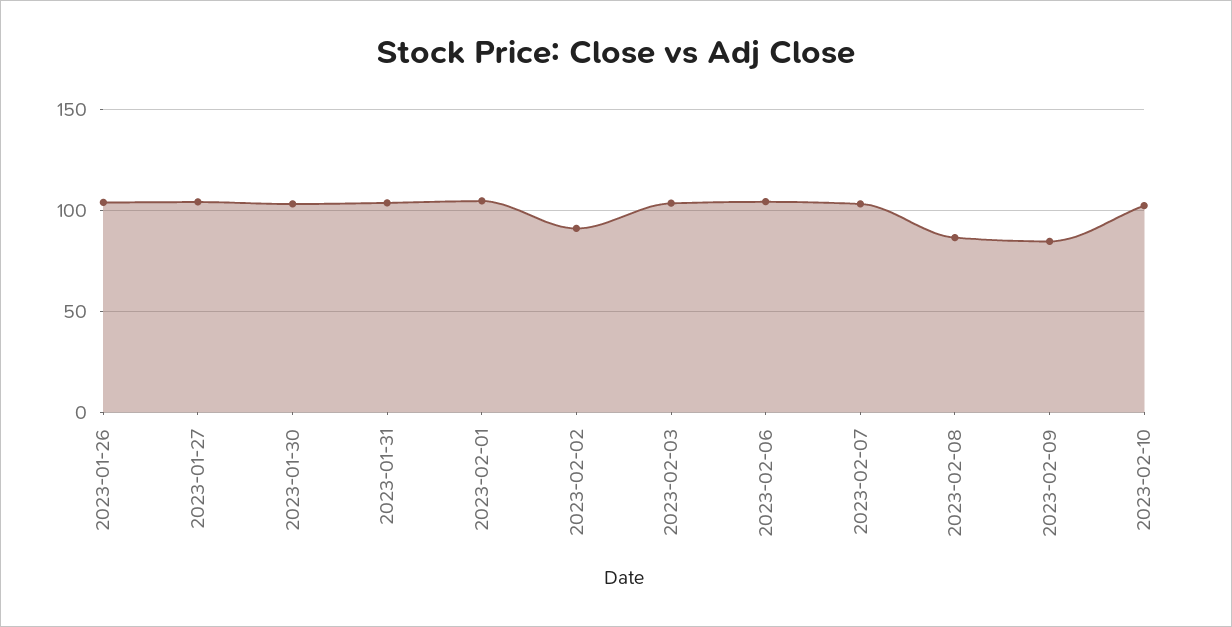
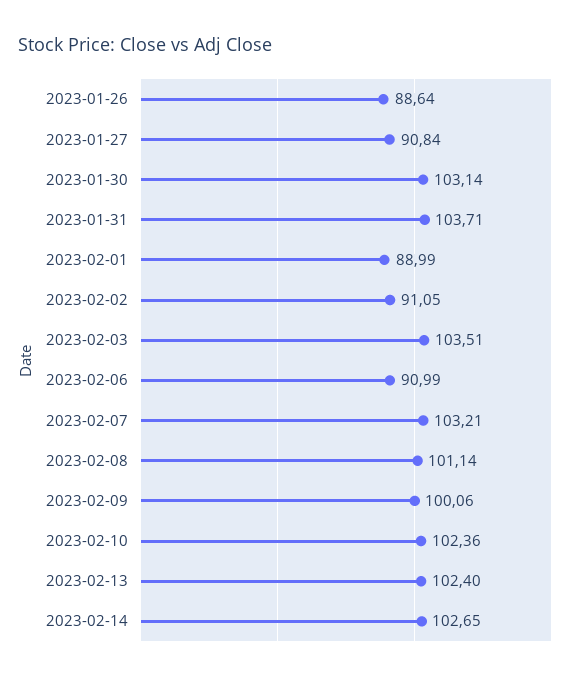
2023-01-26: 105 -> 88.64
2023-01-27: 105 -> 90.84
2023-02-01: 105 -> 88.99
2023-02-06: 105 -> 90.99
2023-02-08: 85 -> 101.14
2023-02-09: 85 -> 100.06
2023-02-13: none -> 102.4
2023-02-14: none -> 102.65

